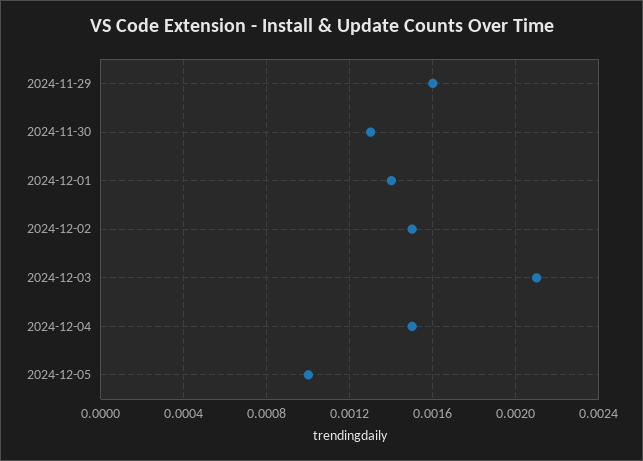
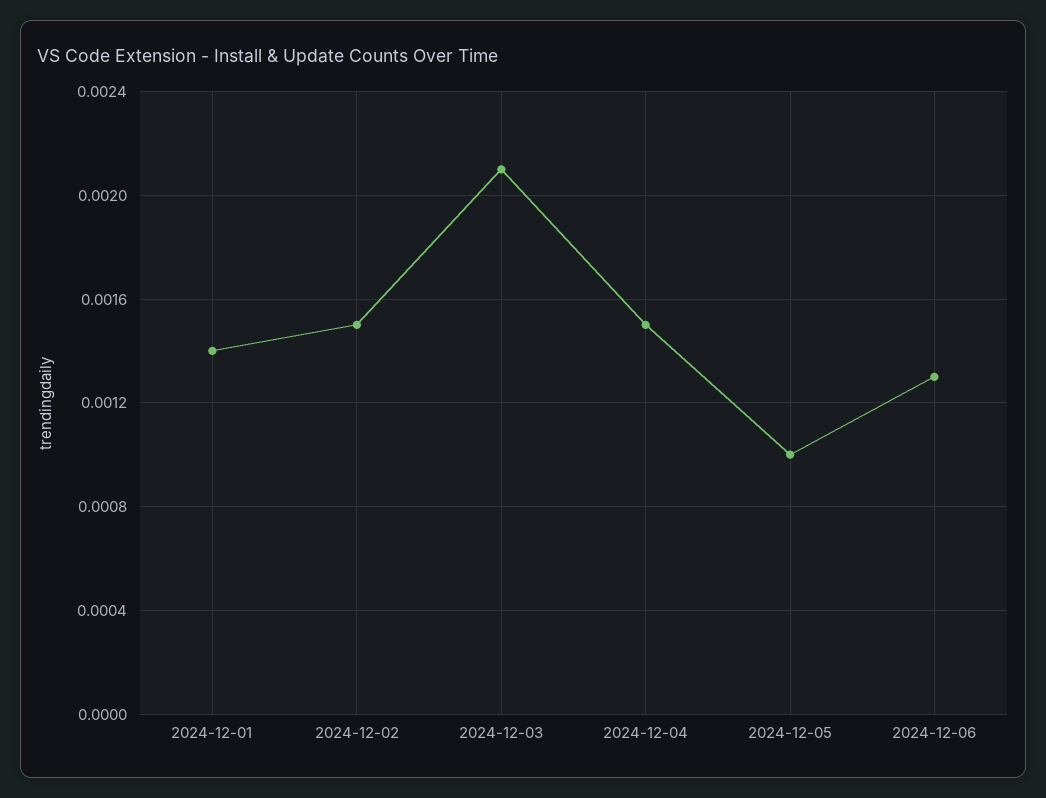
2024-11-29: 0.0016 -> none
2024-11-30: 0.0013 -> none
2024-12-06: none -> 0.0013

